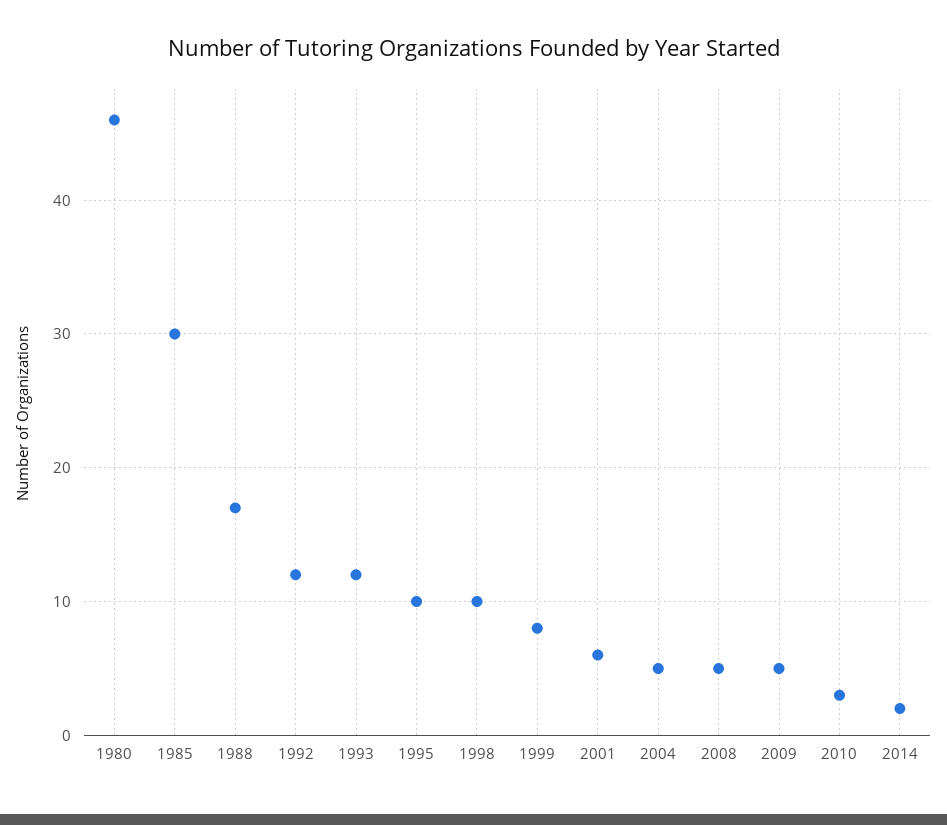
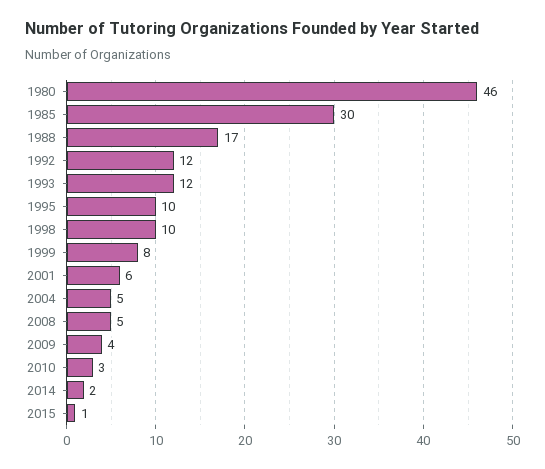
2009: 5 -> 4
2015: none -> 1

